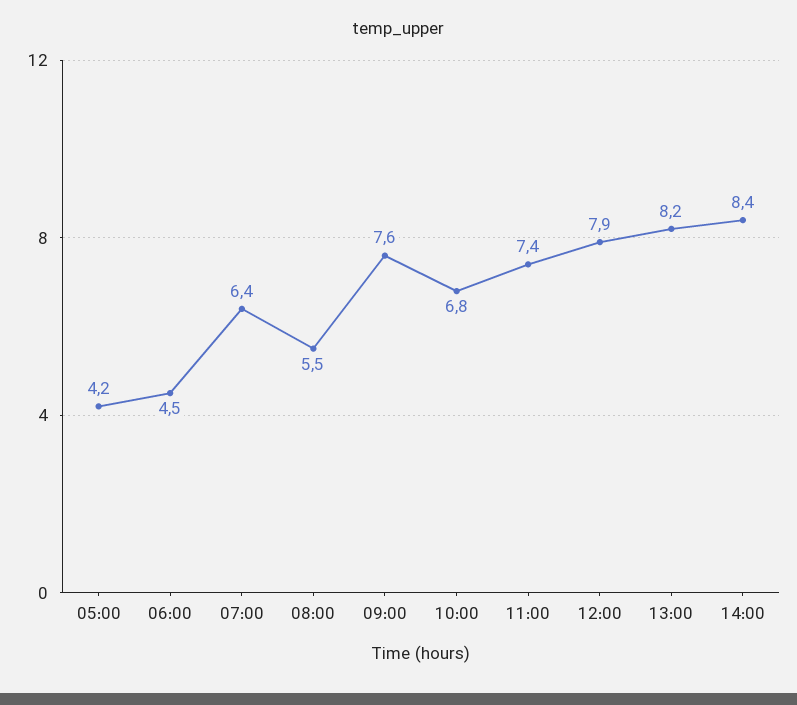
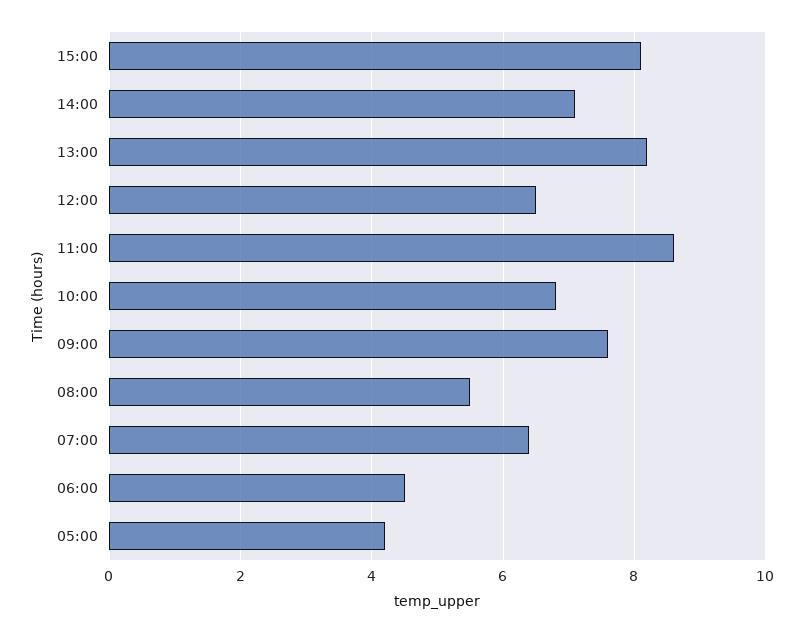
11:00: 7.4 -> 8.5
12:00: 7.9 -> 6.5
14:00: 8.4 -> 7
15:00: none -> 8

